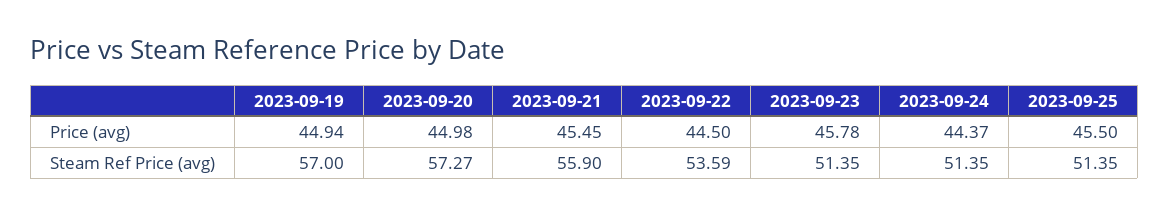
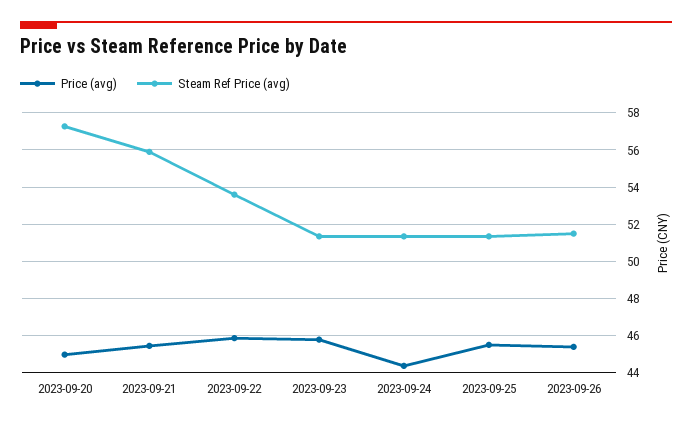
Price (avg), 2023-09-19: 44.94 -> none
Price (avg), 2023-09-22: 44.5 -> 46
Steam Ref Price (avg), 2023-09-19: 57 -> none
Price (avg), 2023-09-26: none -> 45.5
Steam Ref Price (avg), 2023-09-26: none -> 51.5

